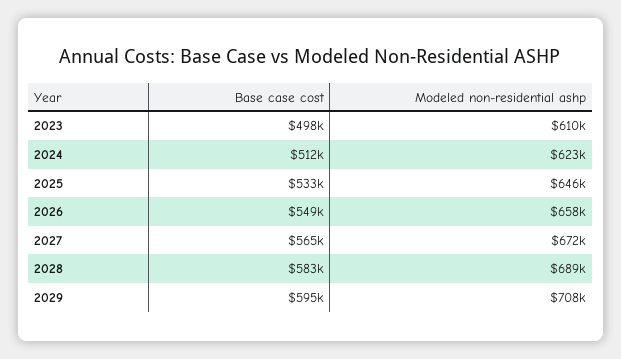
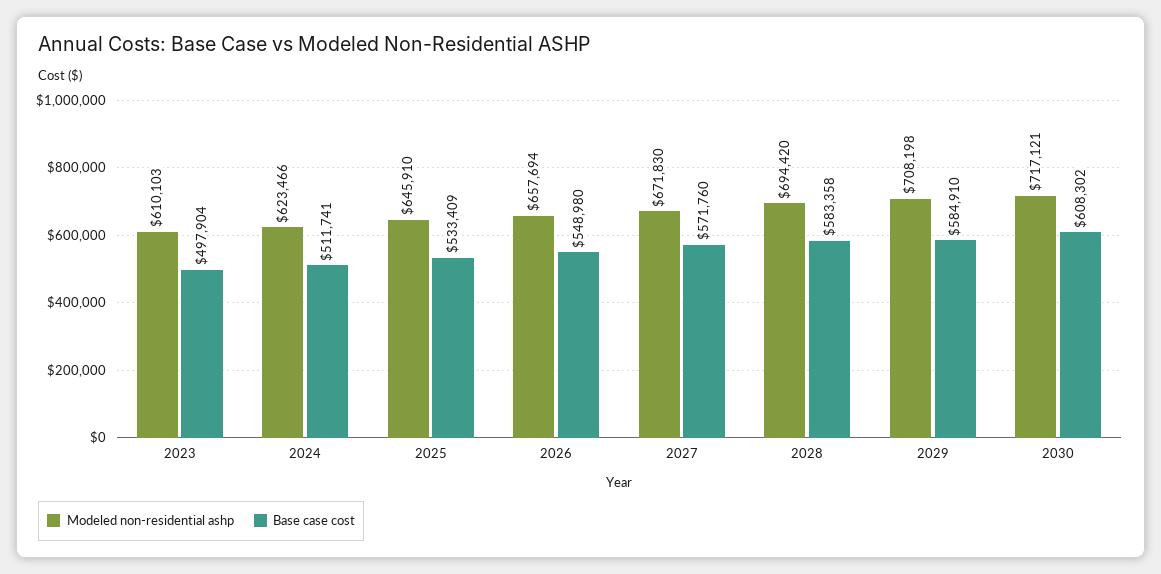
Base case cost, 2027: 565000 -> 571760
Modeled non-residential ashp, 2028: 689000 -> 694420
Base case cost, 2029: 595000 -> 584910
Modeled non-residential ashp, 2030: none -> 717121
Base case cost, 2030: none -> 608302

